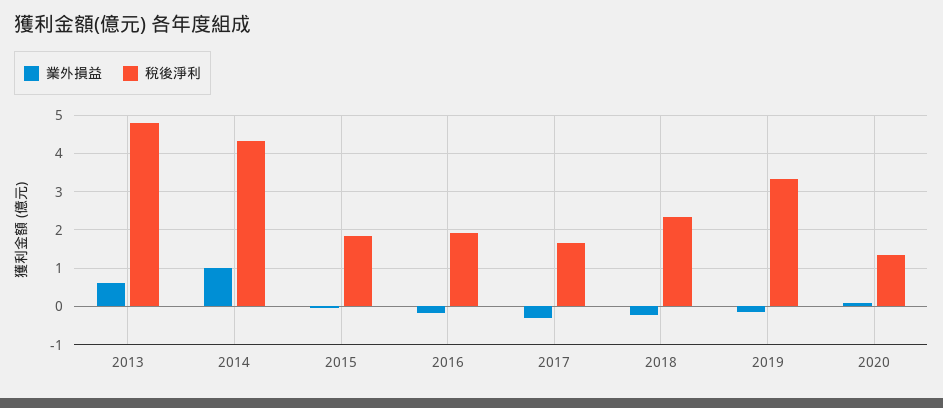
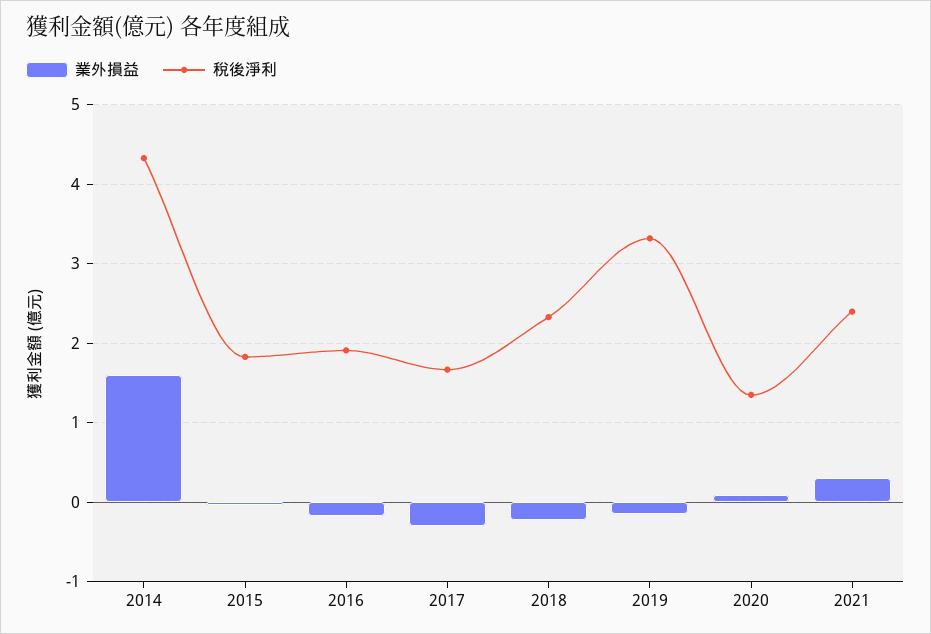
業外損益, 2013: 0.6 -> none
稅後淨利, 2013: 4.8 -> none
業外損益, 2014: 1 -> 1.6
業外損益, 2021: none -> 0.3
稅後淨利, 2021: none -> 2.4

